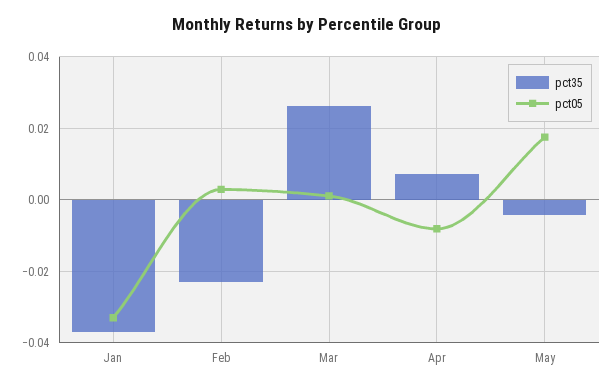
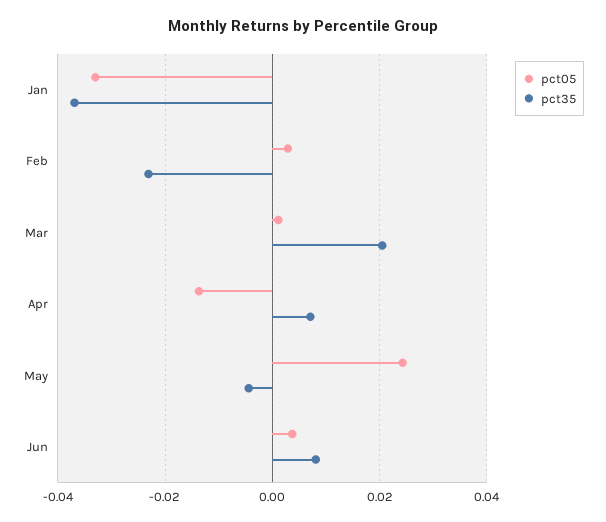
pct35, Mar: 0.026 -> 0.02
pct05, Apr: -0.008 -> -0.014
pct05, May: 0.018 -> 0.024
pct05, Jun: none -> 0.004
pct35, Jun: none -> 0.008

